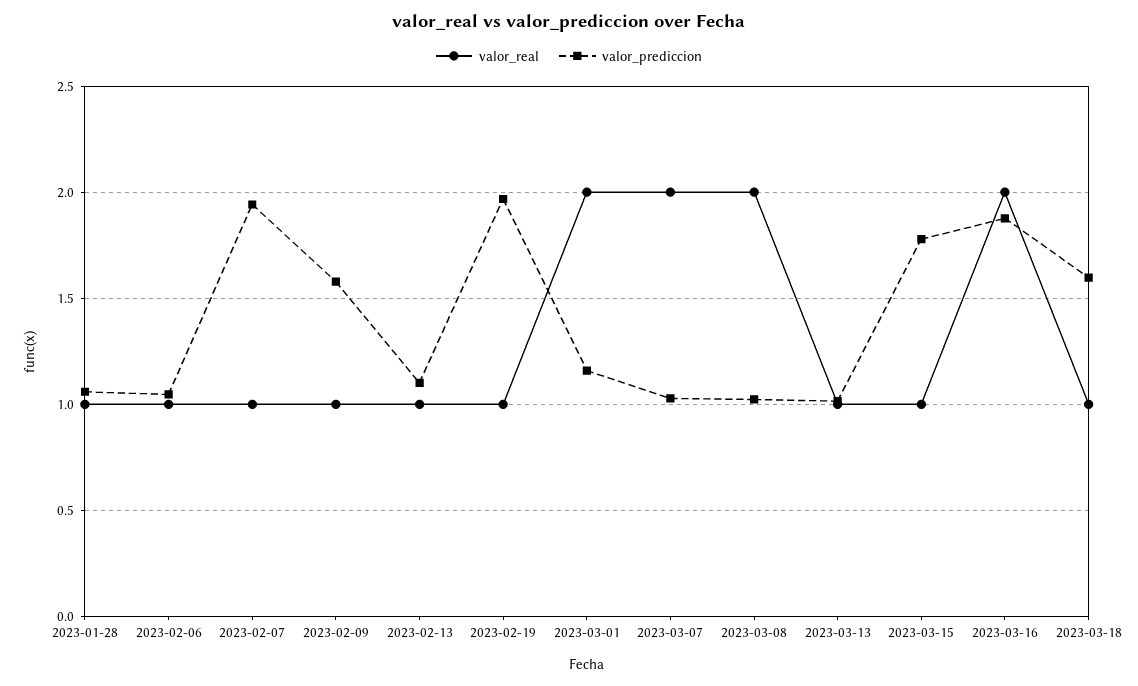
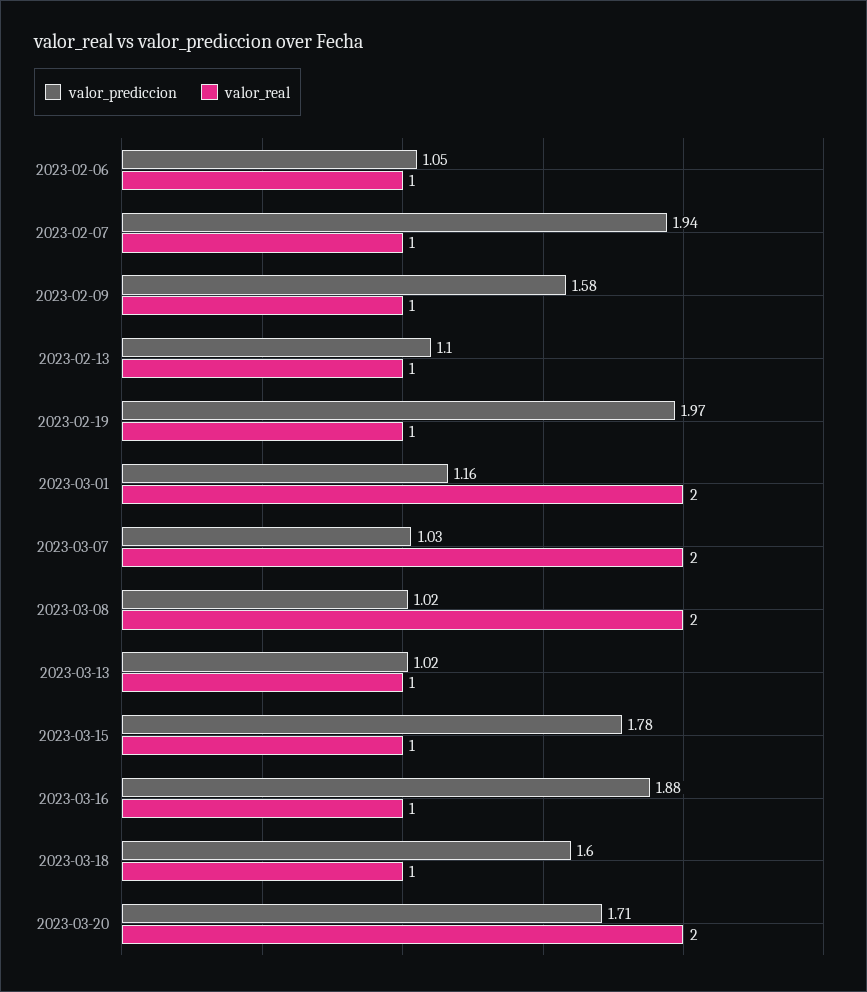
valor_real, 2023-01-28: 1 -> none
valor_prediccion, 2023-01-28: 1.05 -> none
valor_real, 2023-03-16: 2 -> 1
valor_prediccion, 2023-03-20: none -> 1.71
valor_real, 2023-03-20: none -> 2

